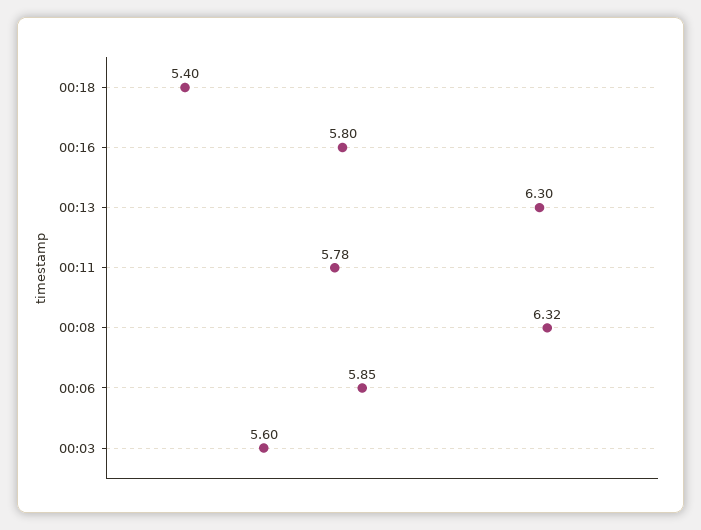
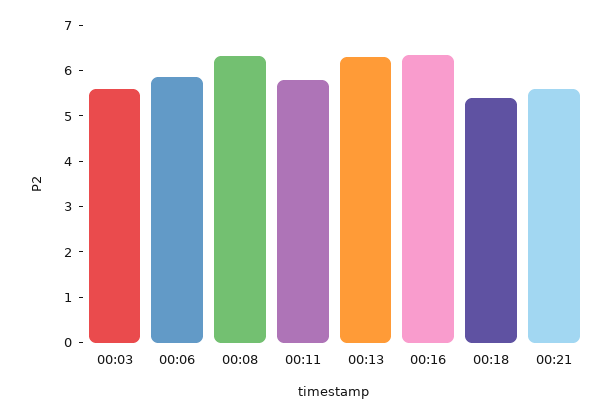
00:16: 5.8 -> 6.4
00:21: none -> 5.6

